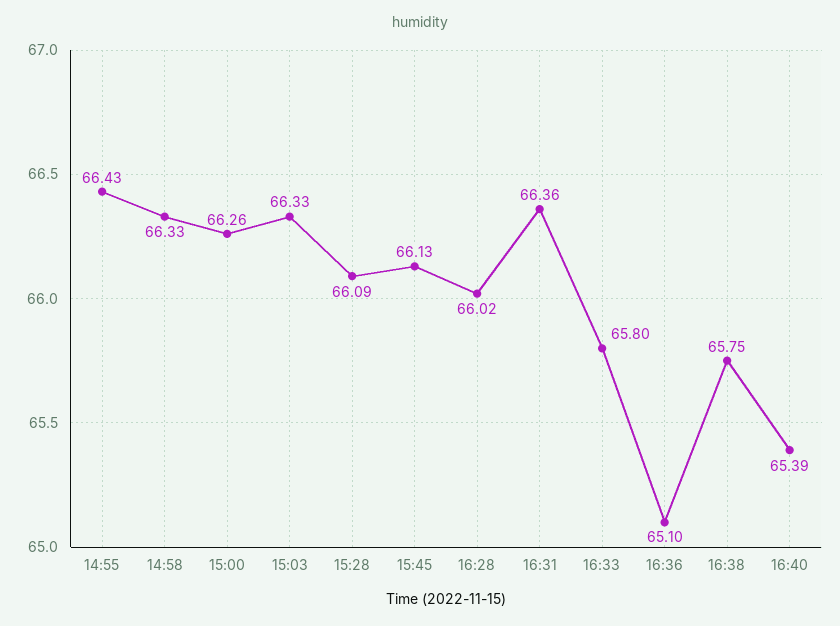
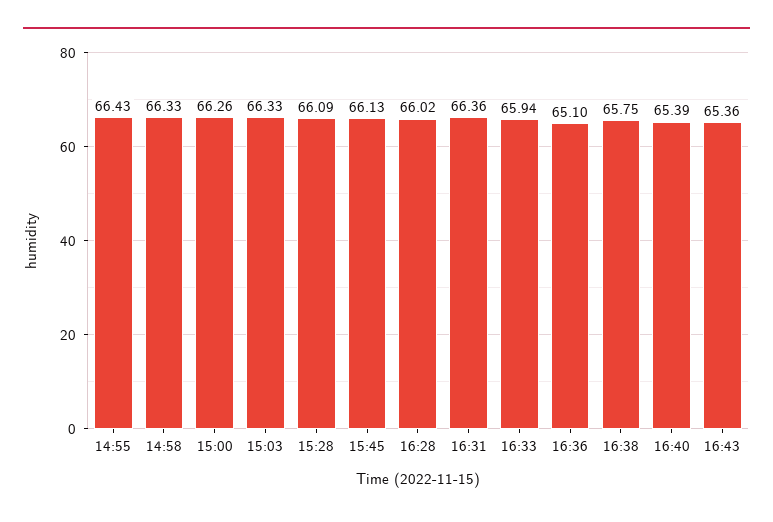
16:33: 65.8 -> 65.94
16:43: none -> 65.36

